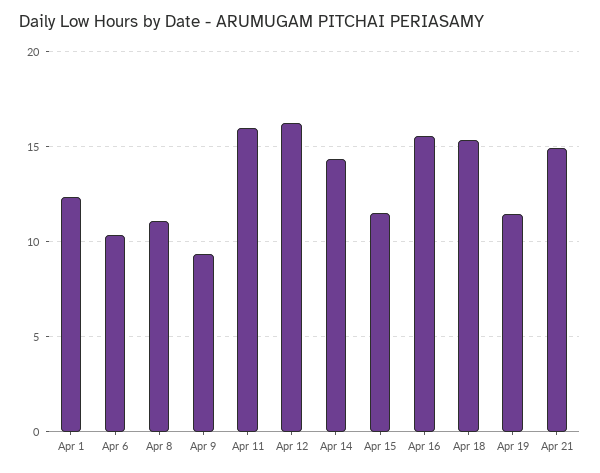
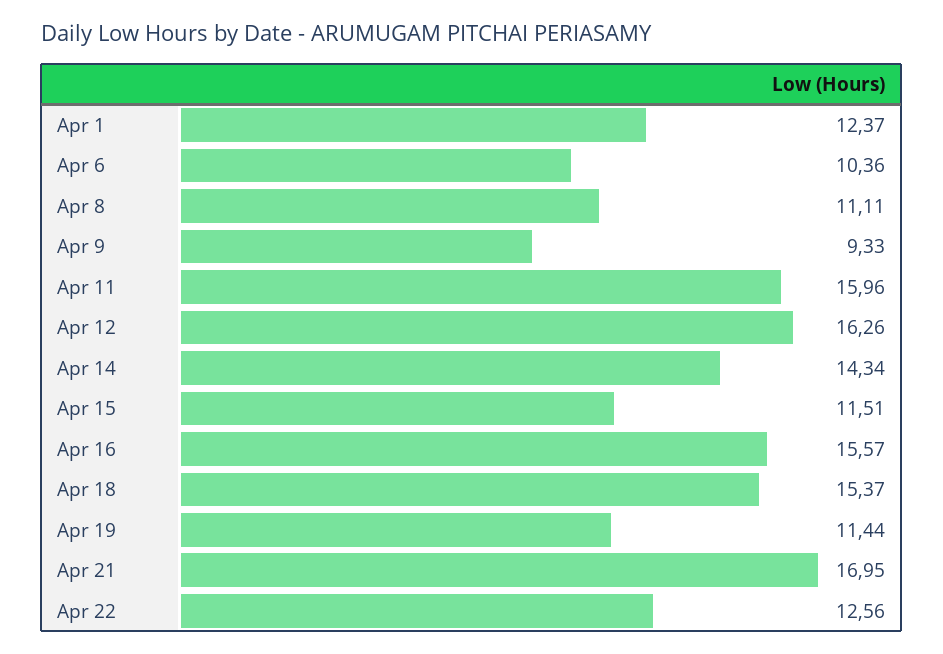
Apr 21: 15 -> 16.95
Apr 22: none -> 12.56

